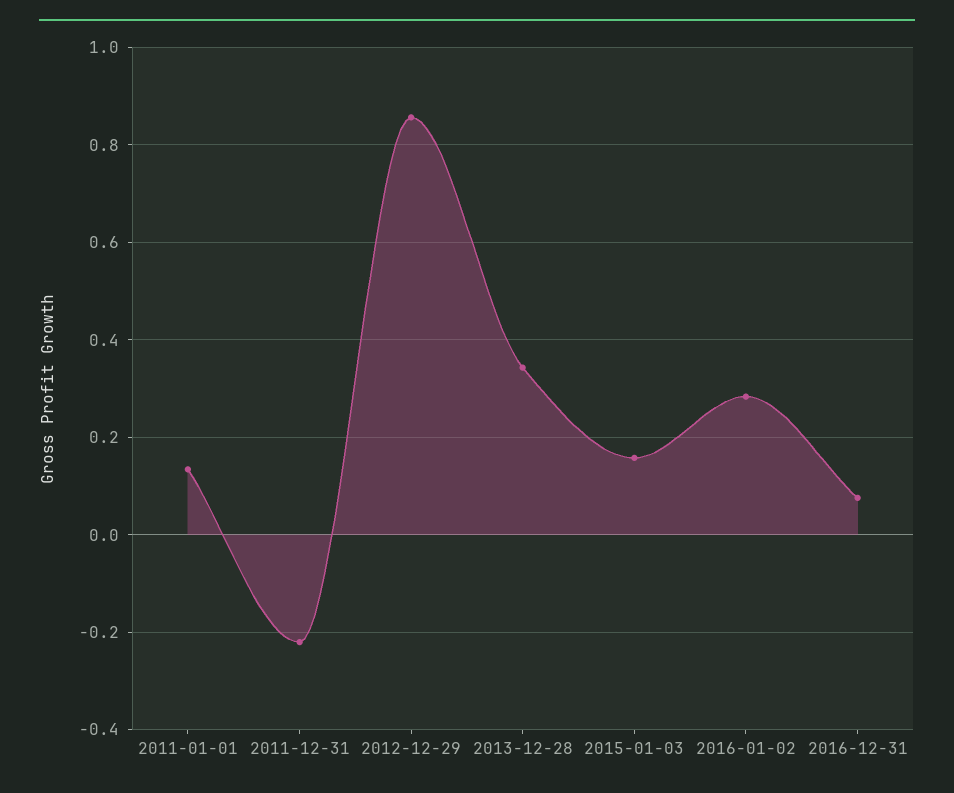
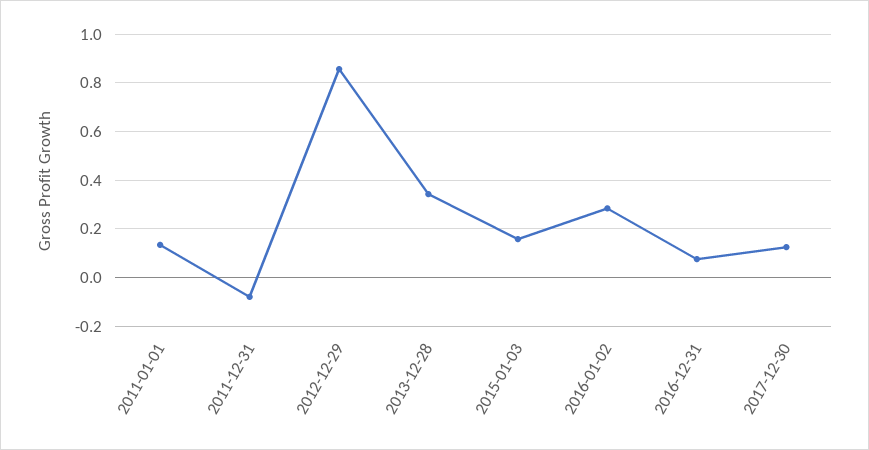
2011-12-31: -0.22 -> -0.075
2017-12-30: none -> 0.125

